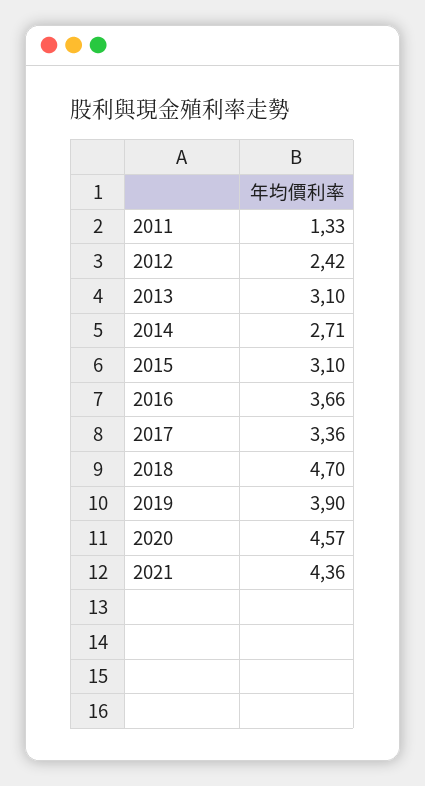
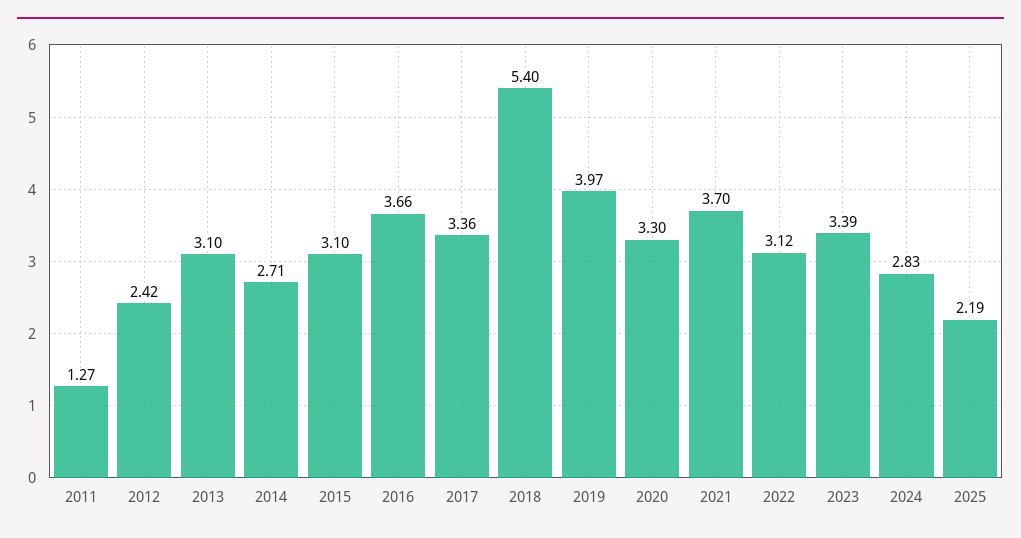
2011: 1.33 -> 1.27
2018: 4.7 -> 5.4
2019: 3.9 -> 3.97
2020: 4.57 -> 3.3
2021: 4.36 -> 3.7
2022: none -> 3.12
2023: none -> 3.39
2024: none -> 2.83
2025: none -> 2.19

